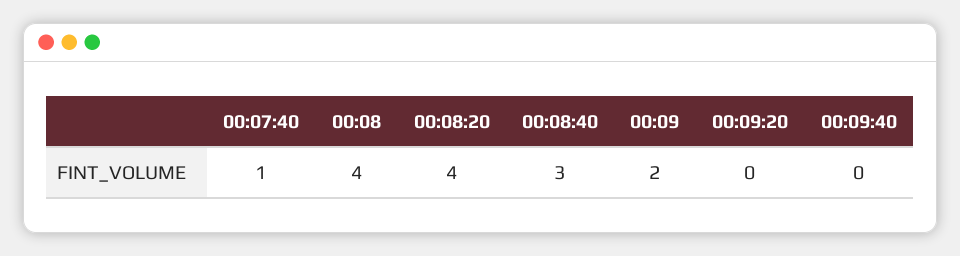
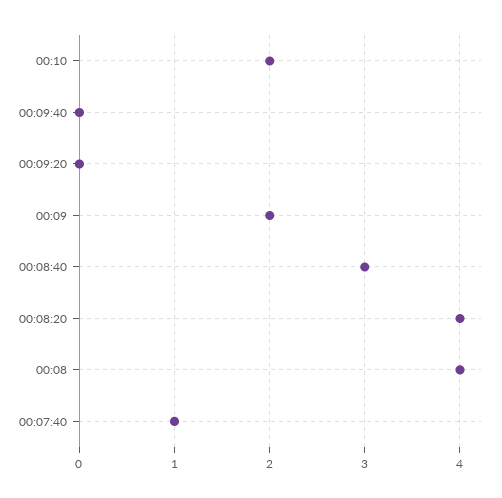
00:10: none -> 2

